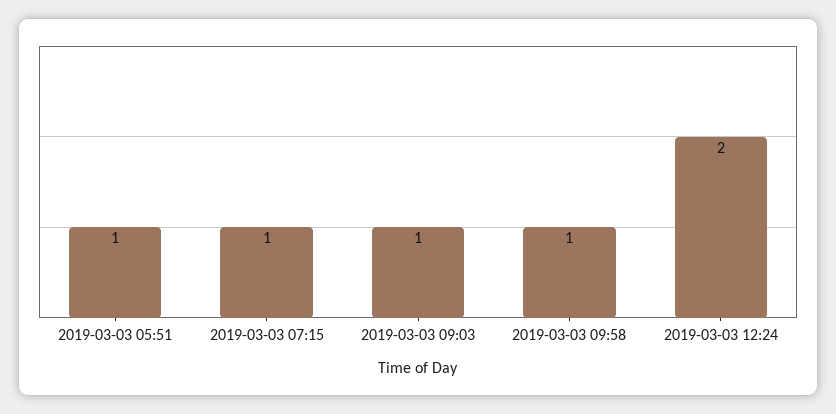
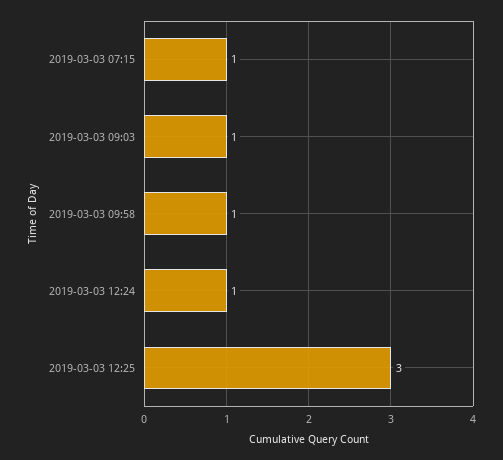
2019-03-03 05:51: 1 -> none
2019-03-03 12:24: 2 -> 1
2019-03-03 12:25: none -> 3

